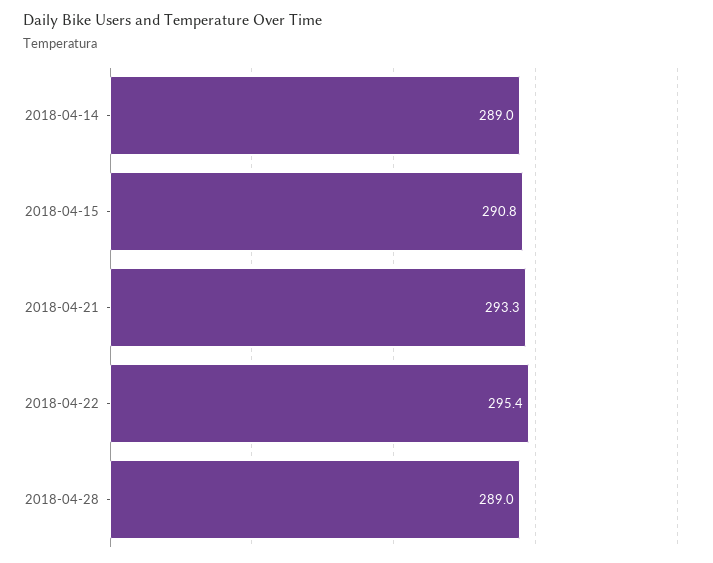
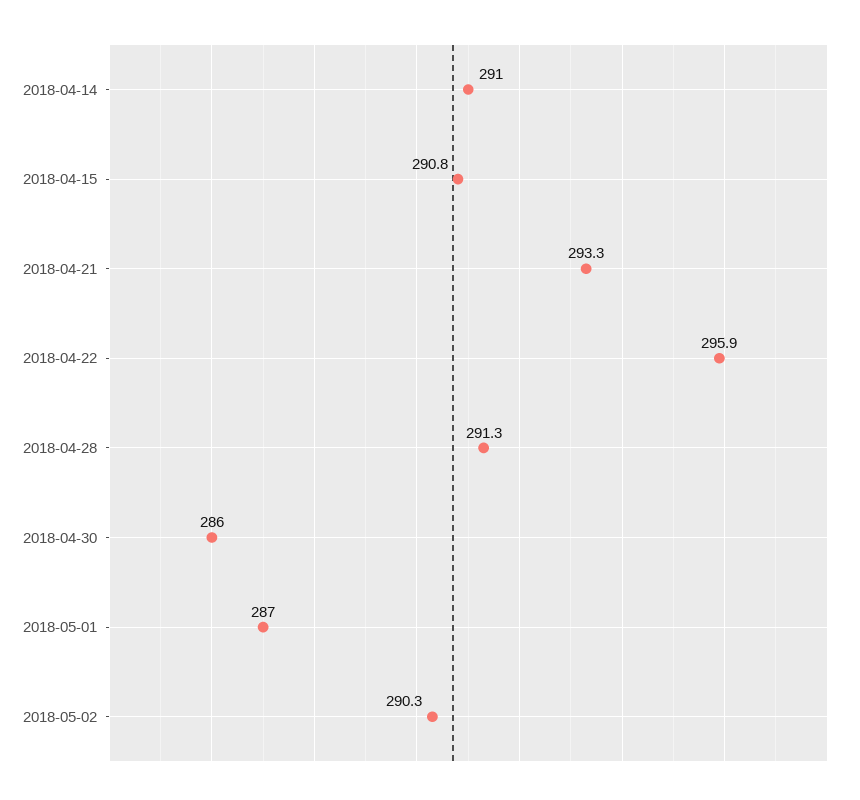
2018-04-14: 289 -> 291
2018-04-22: 295.4 -> 295.9
2018-04-28: 289 -> 291.3
2018-04-30: none -> 286
2018-05-01: none -> 287
2018-05-02: none -> 290.3

